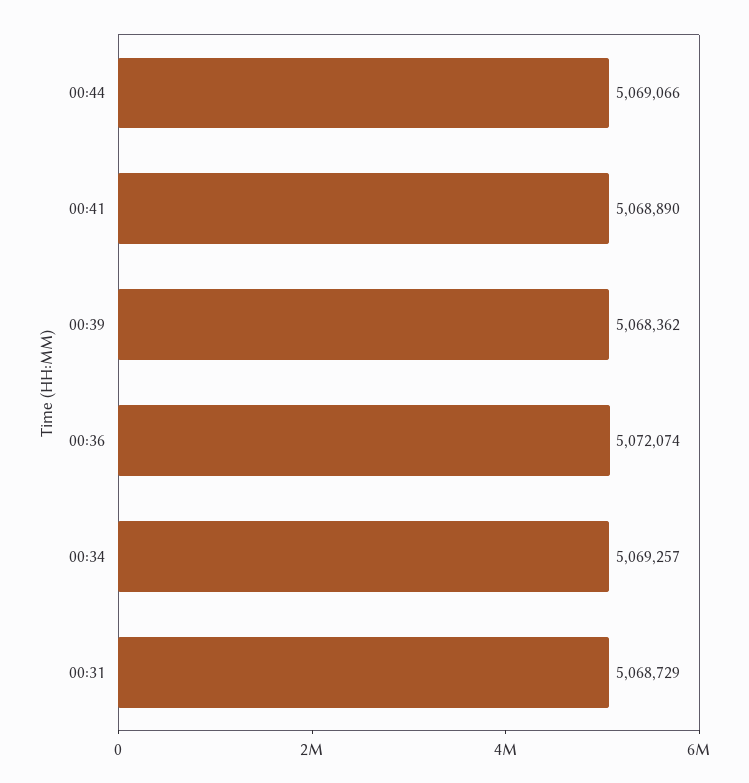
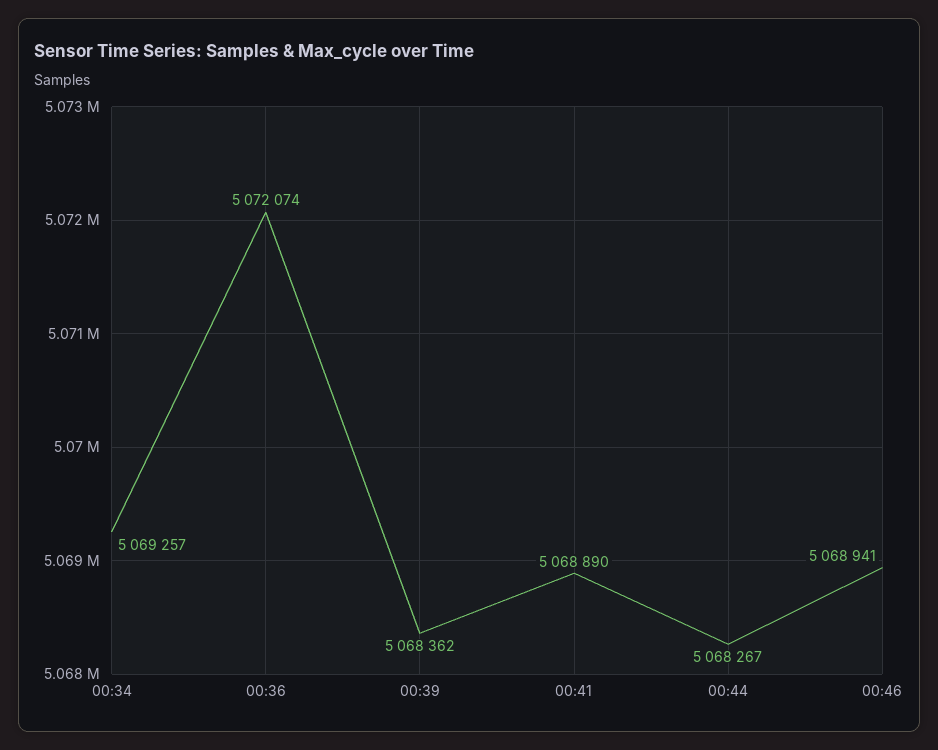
00:44: 5069066 -> 5068267
00:31: 5068729 -> none
00:46: none -> 5068941

